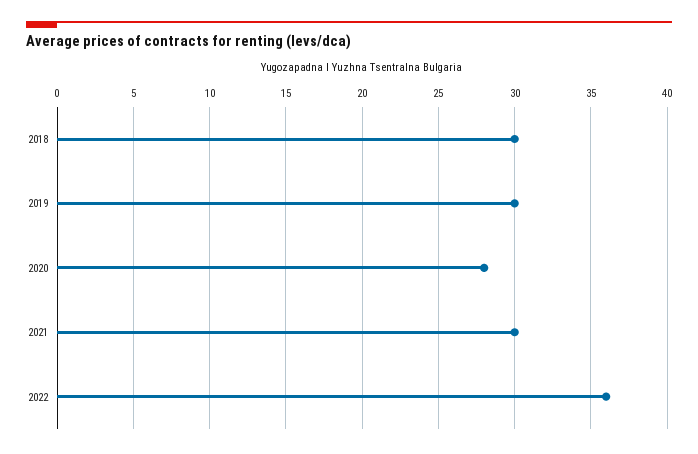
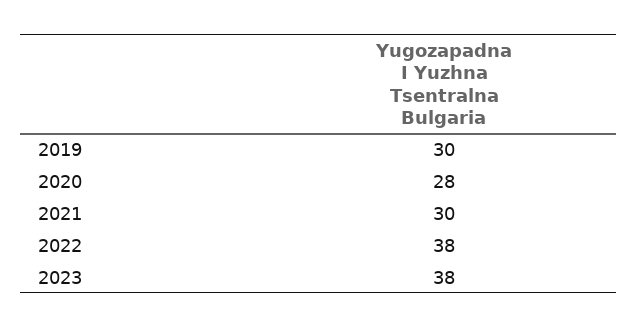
2018: 30 -> none
2022: 36 -> 38
2023: none -> 38

